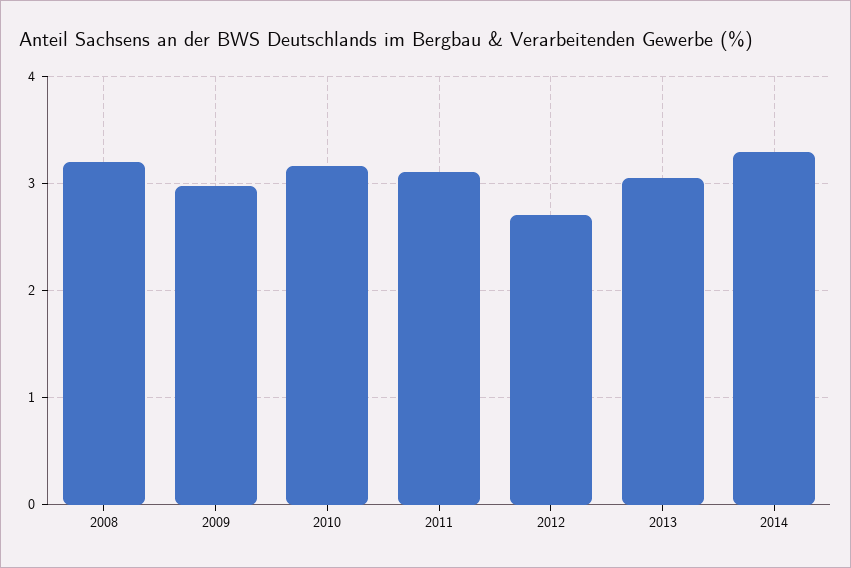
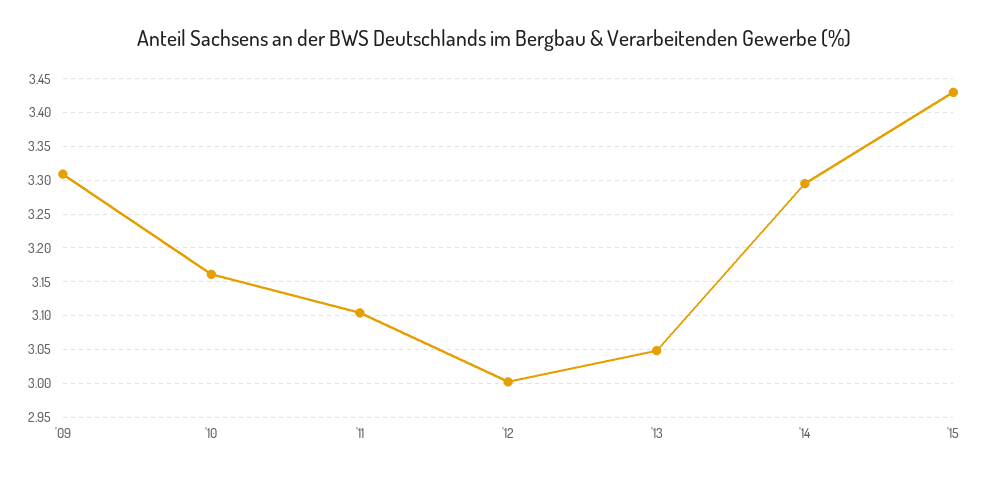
2008: 3.2 -> none
2009: 3 -> 3.31
2012: 2.7 -> 3
'15: none -> 3.43

